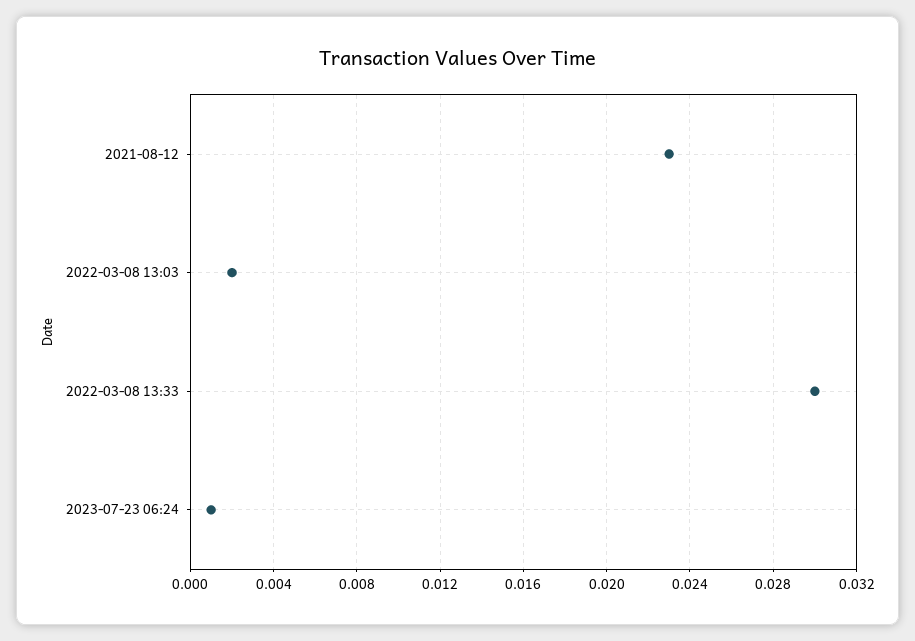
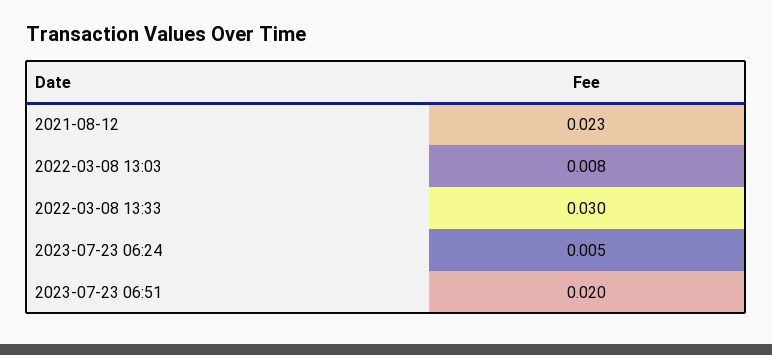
2022-03-08 13:03: 0.002 -> 0.008
2023-07-23 06:24: 0.001 -> 0.005
2023-07-23 06:51: none -> 0.02

